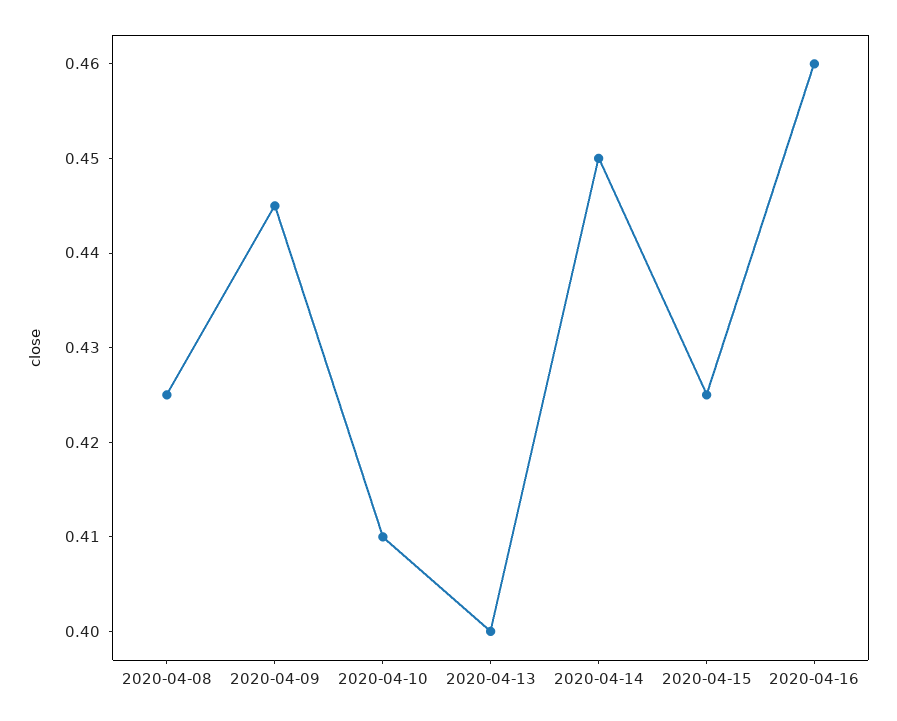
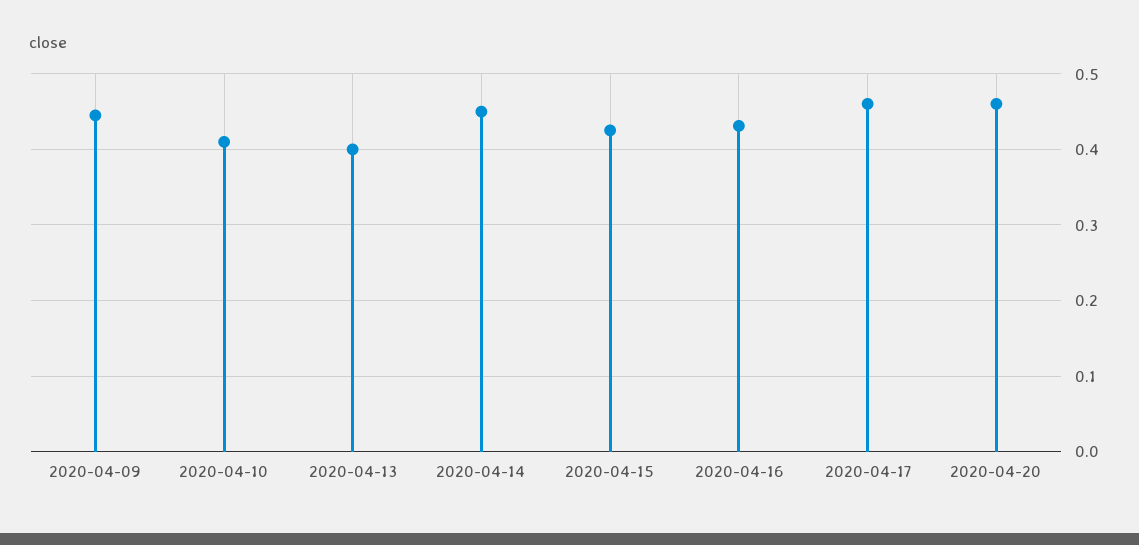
2020-04-08: 0.425 -> none
2020-04-16: 0.46 -> 0.43
2020-04-17: none -> 0.46
2020-04-20: none -> 0.46

